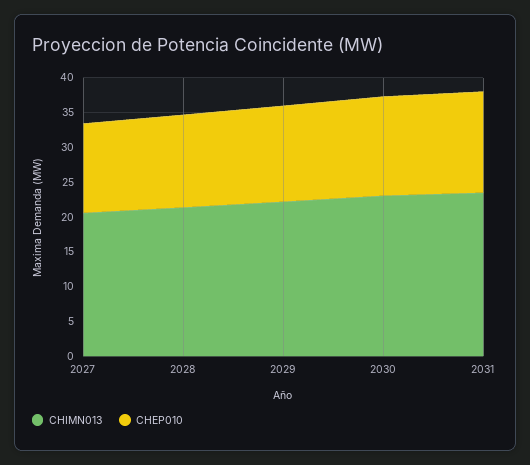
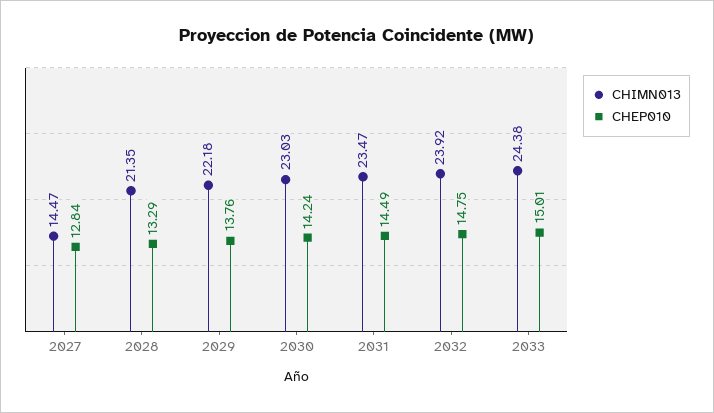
CHIMN013, 2027: 20 -> 14.47
CHIMN013, 2032: none -> 23.92
CHEP010, 2032: none -> 14.75
CHIMN013, 2033: none -> 24.38
CHEP010, 2033: none -> 15.01

